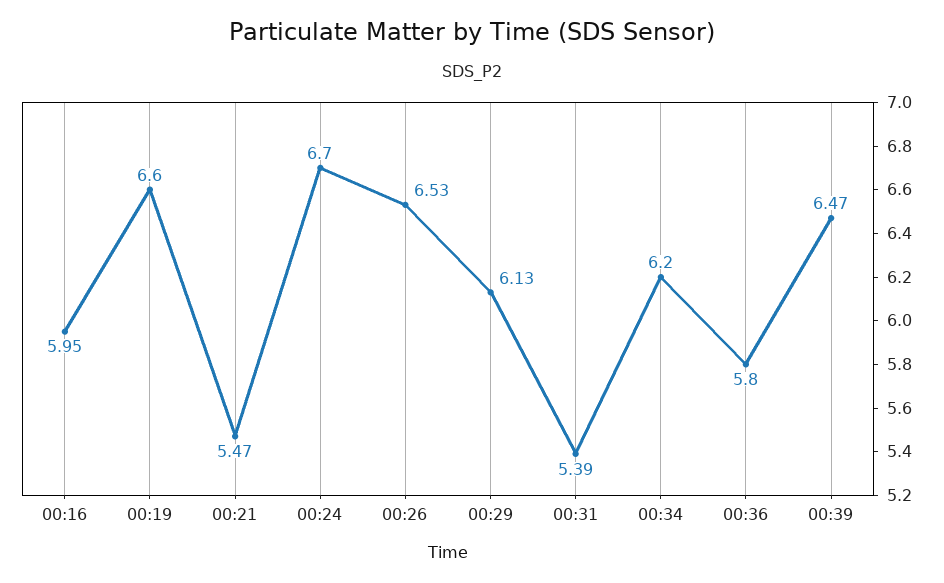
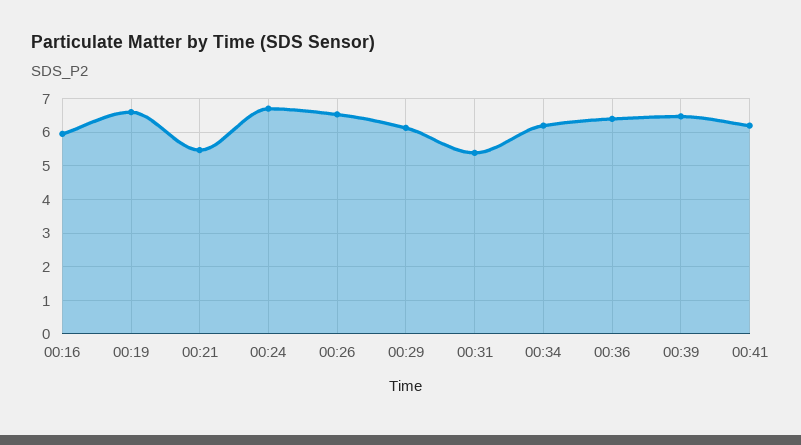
00:36: 5.8 -> 6.4
00:41: none -> 6.2

